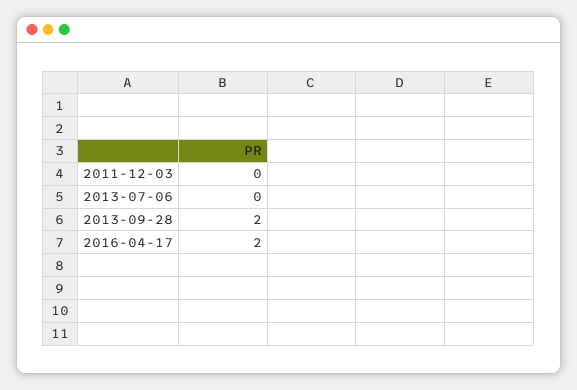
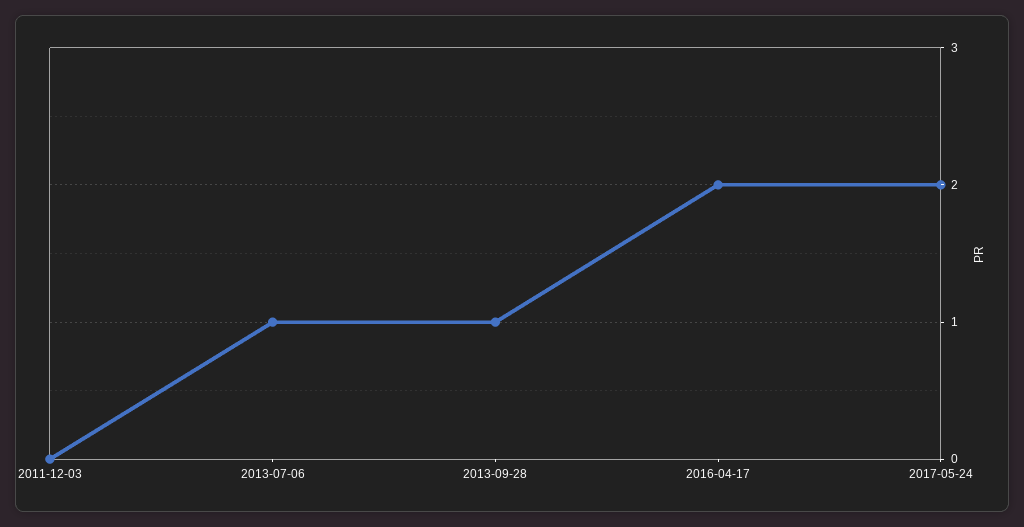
2013-07-06: 0 -> 1
2013-09-28: 2 -> 1
2017-05-24: none -> 2

